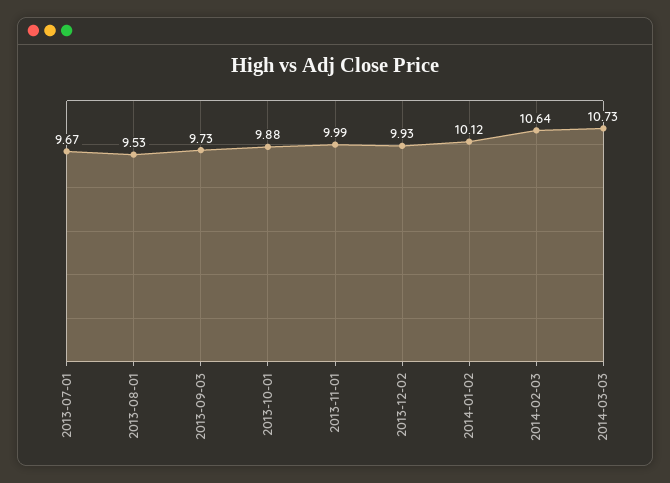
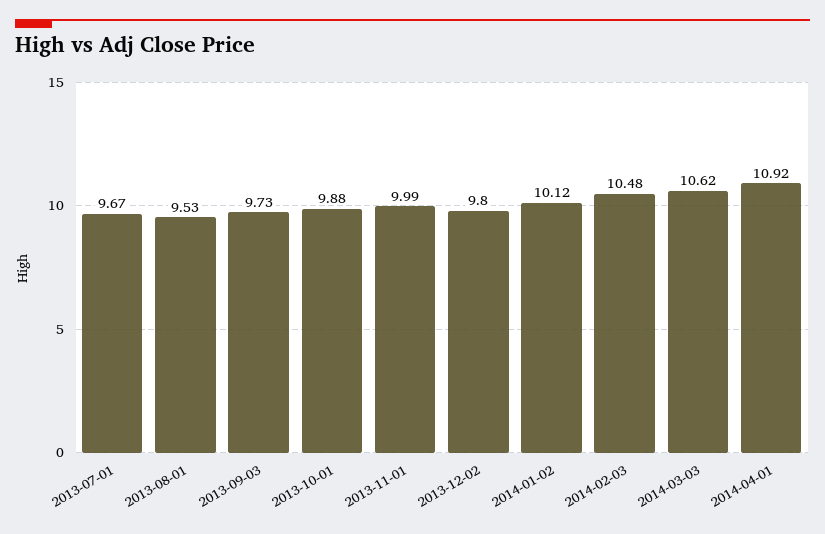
2013-12-02: 9.93 -> 9.8
2014-02-03: 10.64 -> 10.48
2014-03-03: 10.73 -> 10.62
2014-04-01: none -> 10.92

